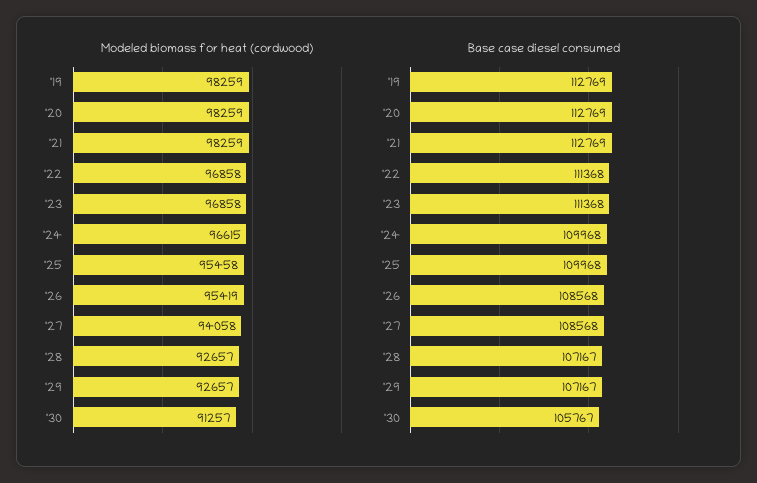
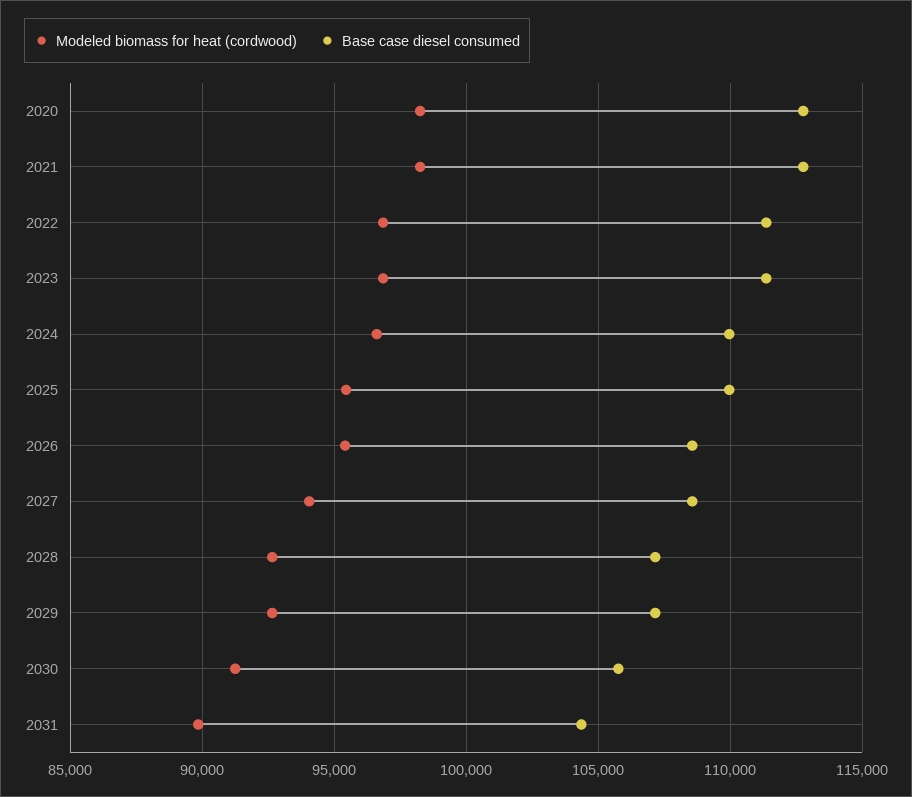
Modeled biomass for heat (cordwood), '19: 98259 -> none
Base case diesel consumed, '19: 112769 -> none
Modeled biomass for heat (cordwood), 2031: none -> 90000
Base case diesel consumed, 2031: none -> 104500

